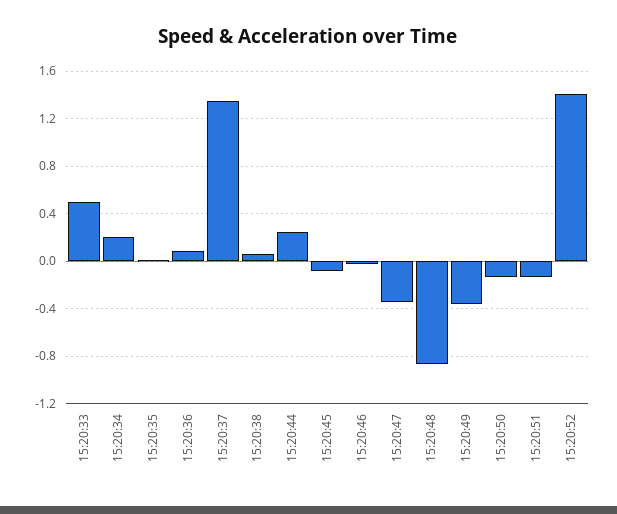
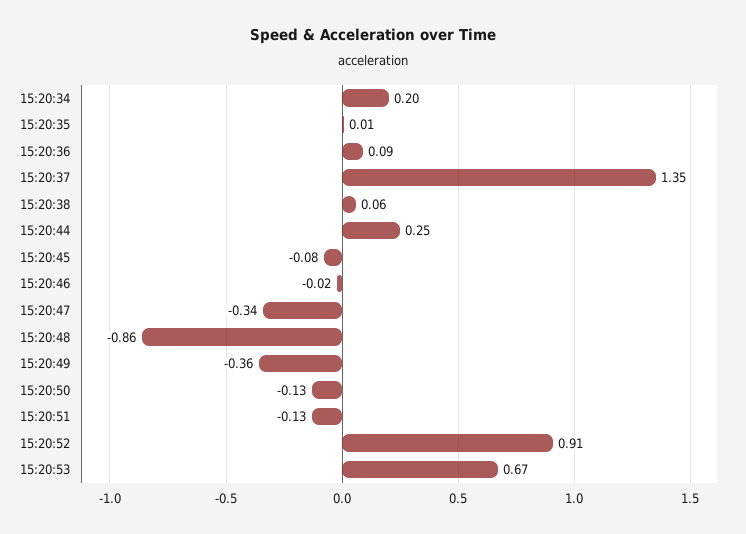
15:20:33: 0.5 -> none
15:20:52: 1.4 -> 0.91
15:20:53: none -> 0.67

